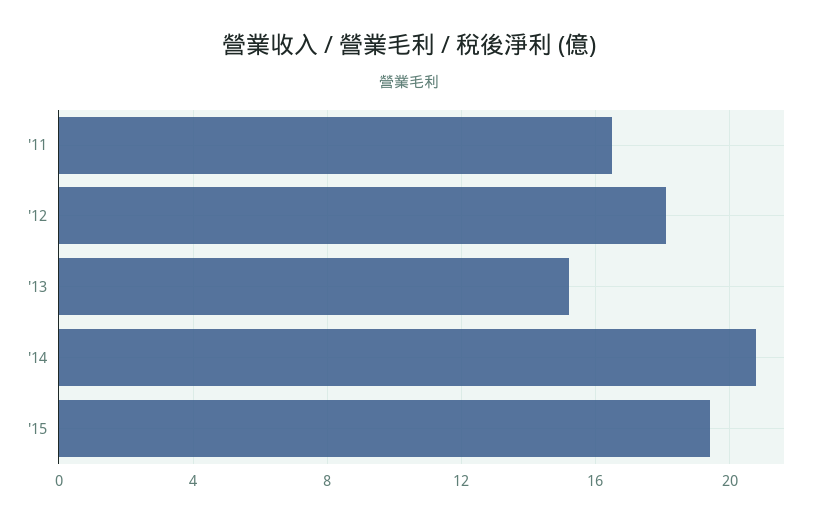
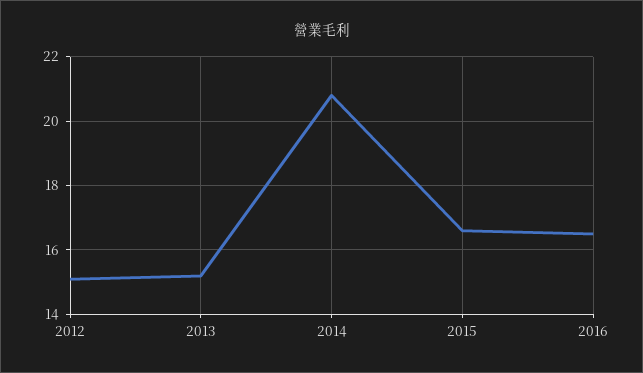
'11: 16.5 -> none
'12: 18 -> 15
'15: 19.5 -> 16.5
2016: none -> 16.5

